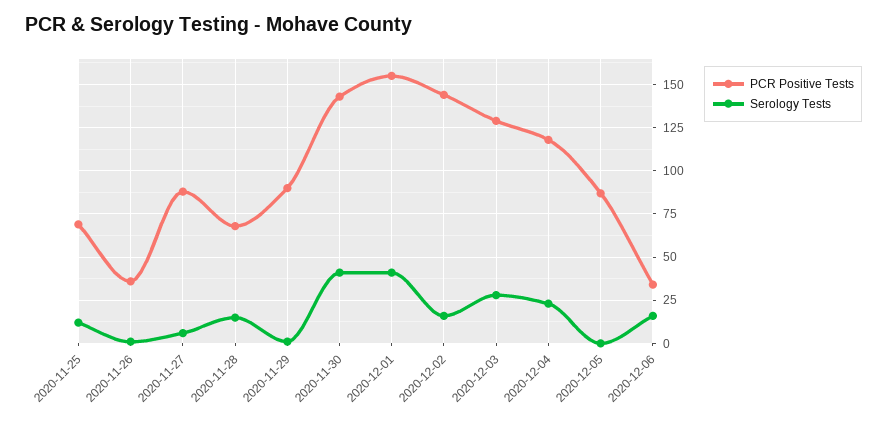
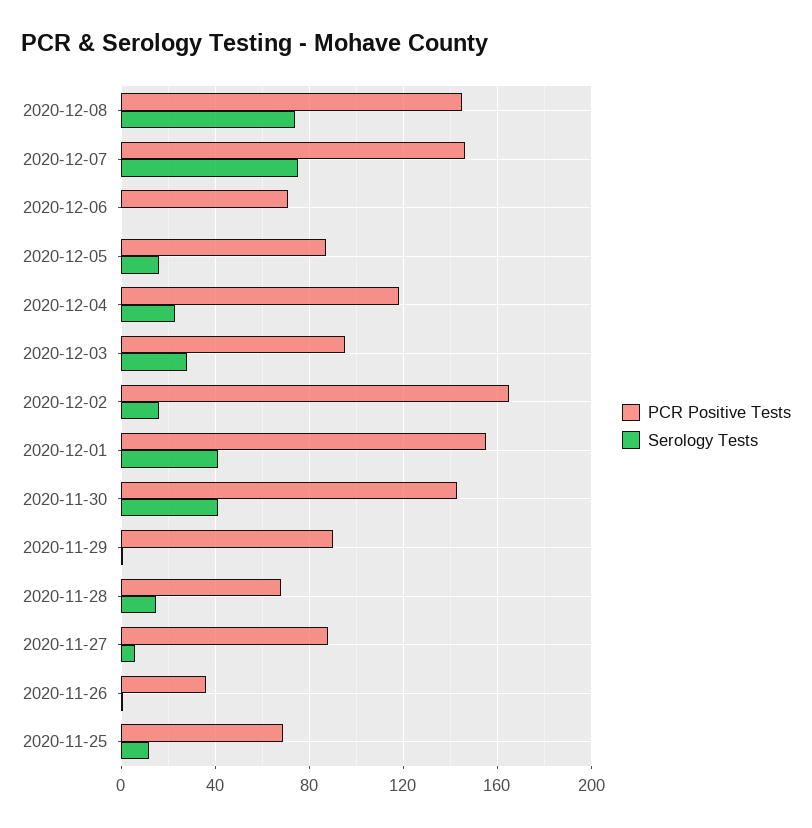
PCR Positive Tests, 2020-12-02: 145 -> 165
PCR Positive Tests, 2020-12-03: 130 -> 95
Serology Tests, 2020-12-05: 0 -> 15
PCR Positive Tests, 2020-12-06: 35 -> 70
Serology Tests, 2020-12-06: 15 -> 0
PCR Positive Tests, 2020-12-08: none -> 145
Serology Tests, 2020-12-08: none -> 75
PCR Positive Tests, 2020-12-07: none -> 145
Serology Tests, 2020-12-07: none -> 75

